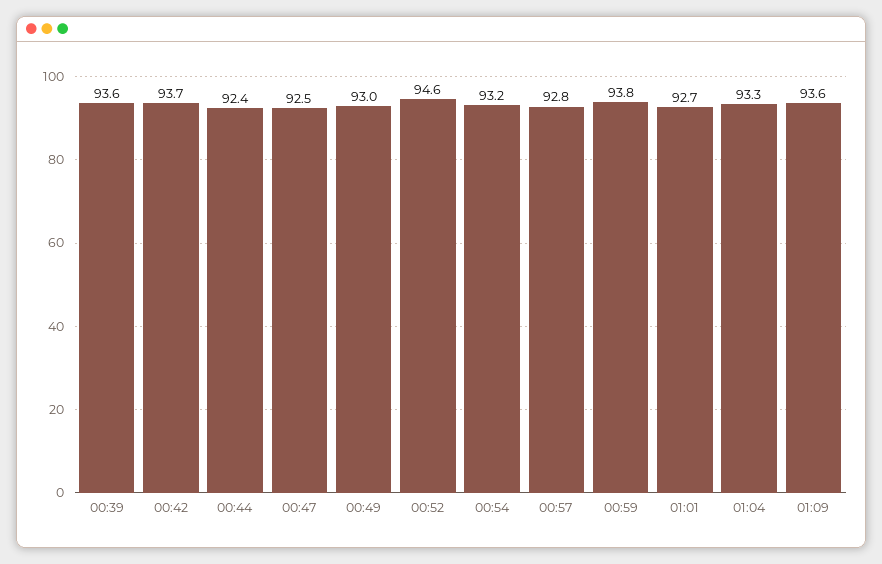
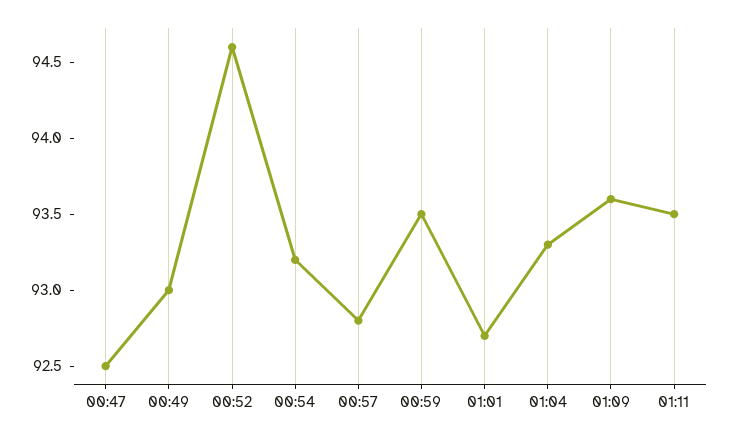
00:39: 93.6 -> none
00:42: 93.7 -> none
00:44: 92.4 -> none
00:59: 93.8 -> 93.5
01:11: none -> 93.5

